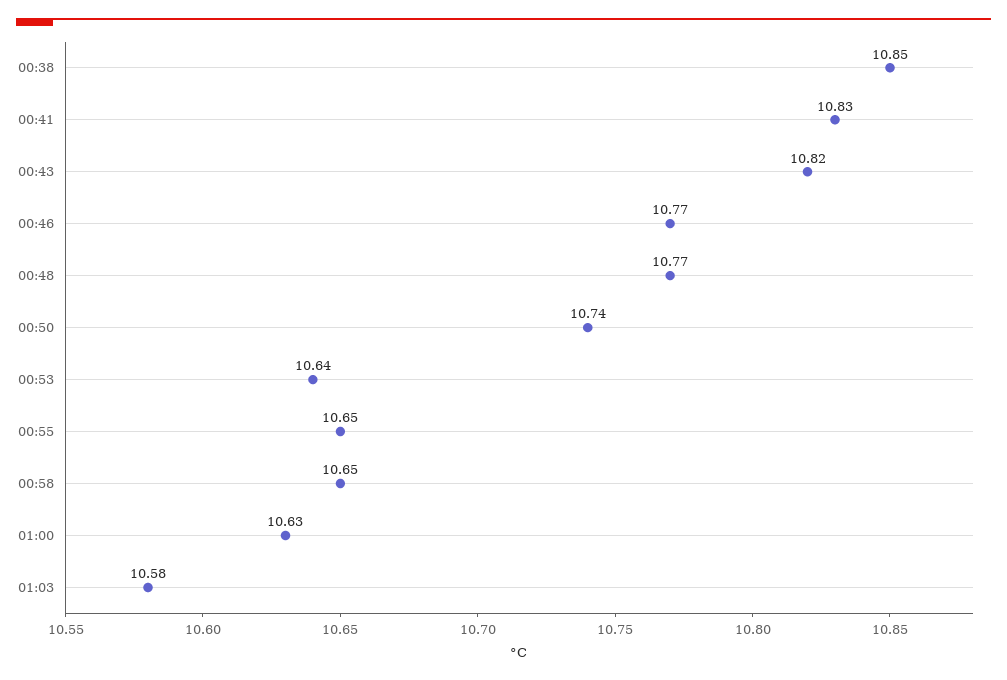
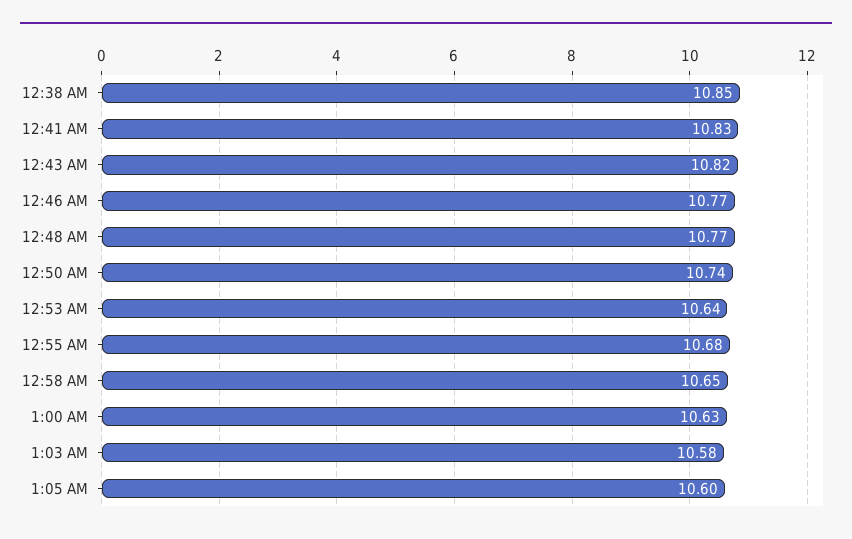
00:55: 10.65 -> 10.68
1:05 AM: none -> 10.6

